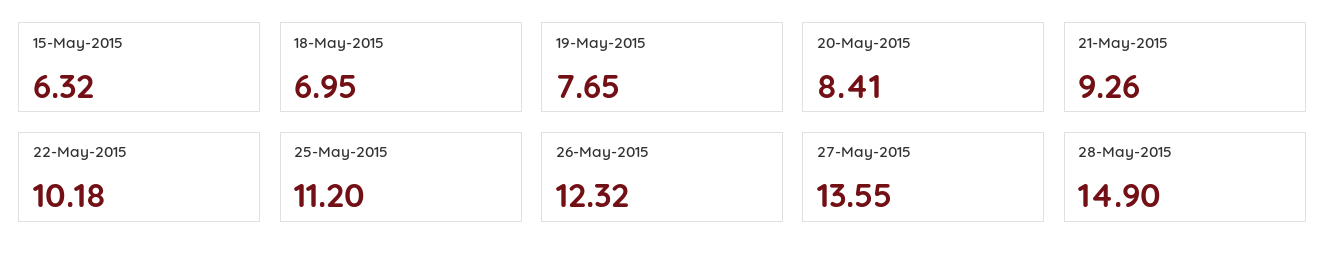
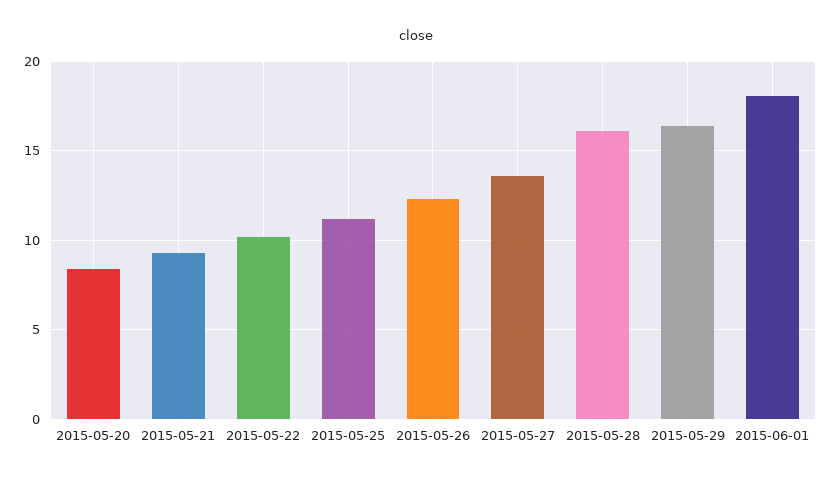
15-May-2015: 6.32 -> none
18-May-2015: 6.95 -> none
19-May-2015: 7.65 -> none
28-May-2015: 14.9 -> 16
2015-05-29: none -> 16.5
2015-06-01: none -> 18

